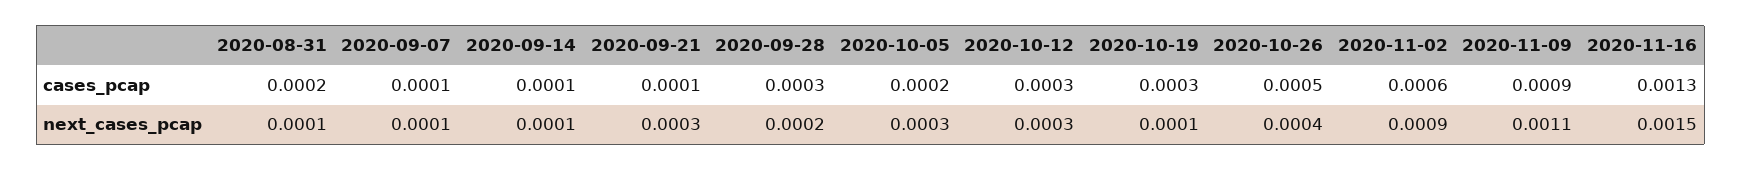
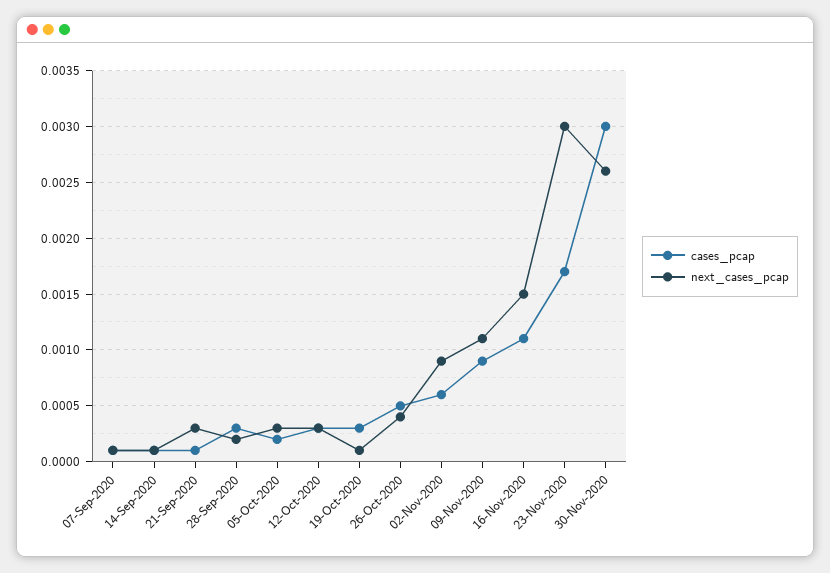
cases_pcap, 2020-08-31: 0.0002 -> none
cases_pcap, 2020-11-16: 0.0013 -> 0.0011
next_cases_pcap, 2020-08-31: 0.0001 -> none
cases_pcap, 23-Nov-2020: none -> 0.0017
next_cases_pcap, 23-Nov-2020: none -> 0.003
cases_pcap, 30-Nov-2020: none -> 0.003
next_cases_pcap, 30-Nov-2020: none -> 0.0026

